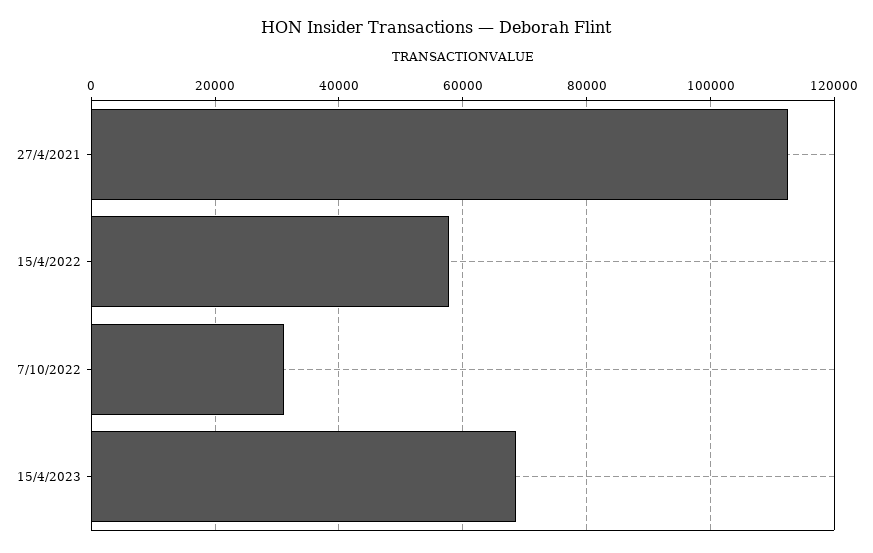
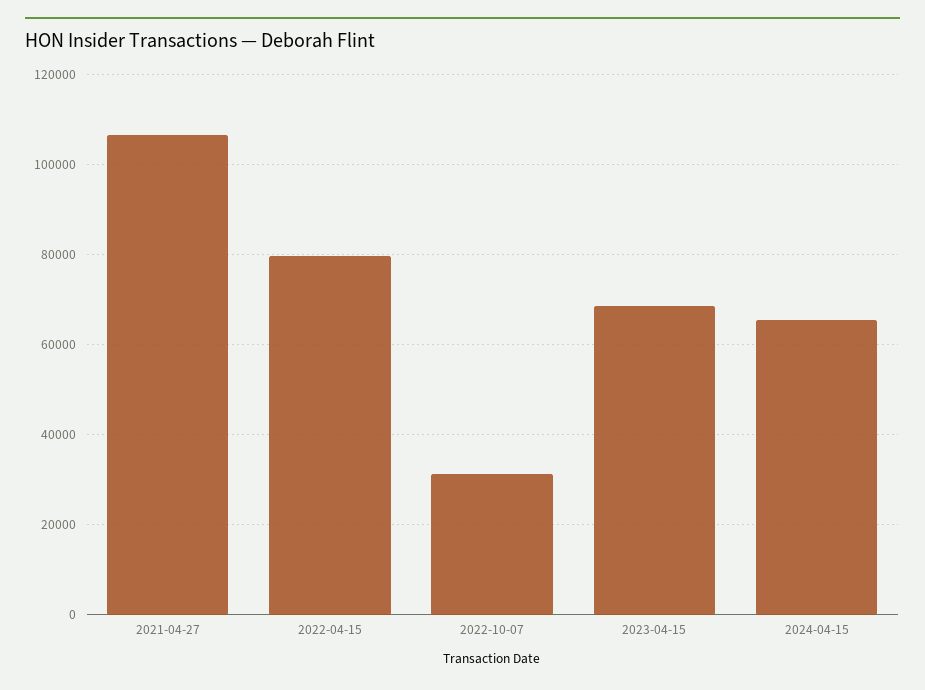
27/4/2021: 112000 -> 106000
15/4/2022: 58000 -> 80000
2024-04-15: none -> 66000

